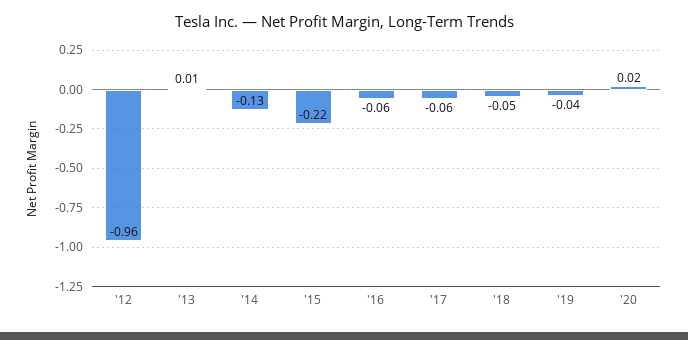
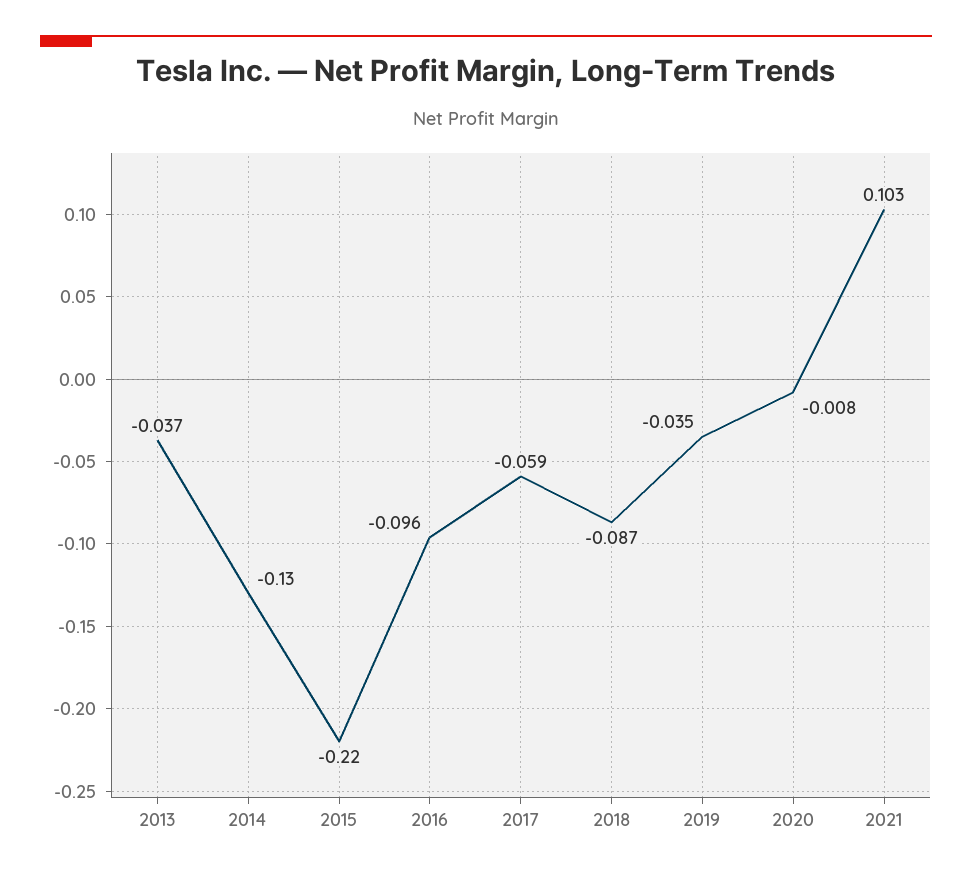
'12: -0.96 -> none
'13: 0.01 -> -0.037
'16: -0.06 -> -0.096
'18: -0.05 -> -0.087
'20: 0.02 -> -0.008
2021: none -> 0.103

